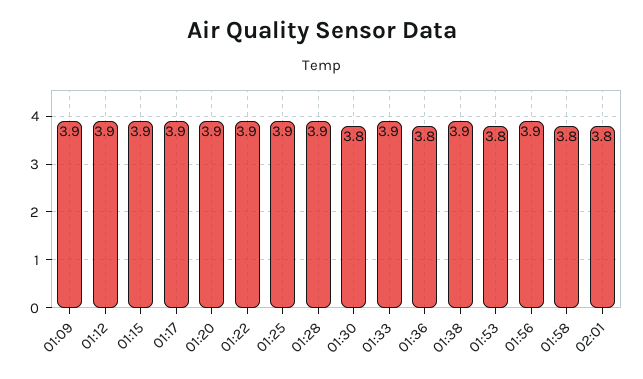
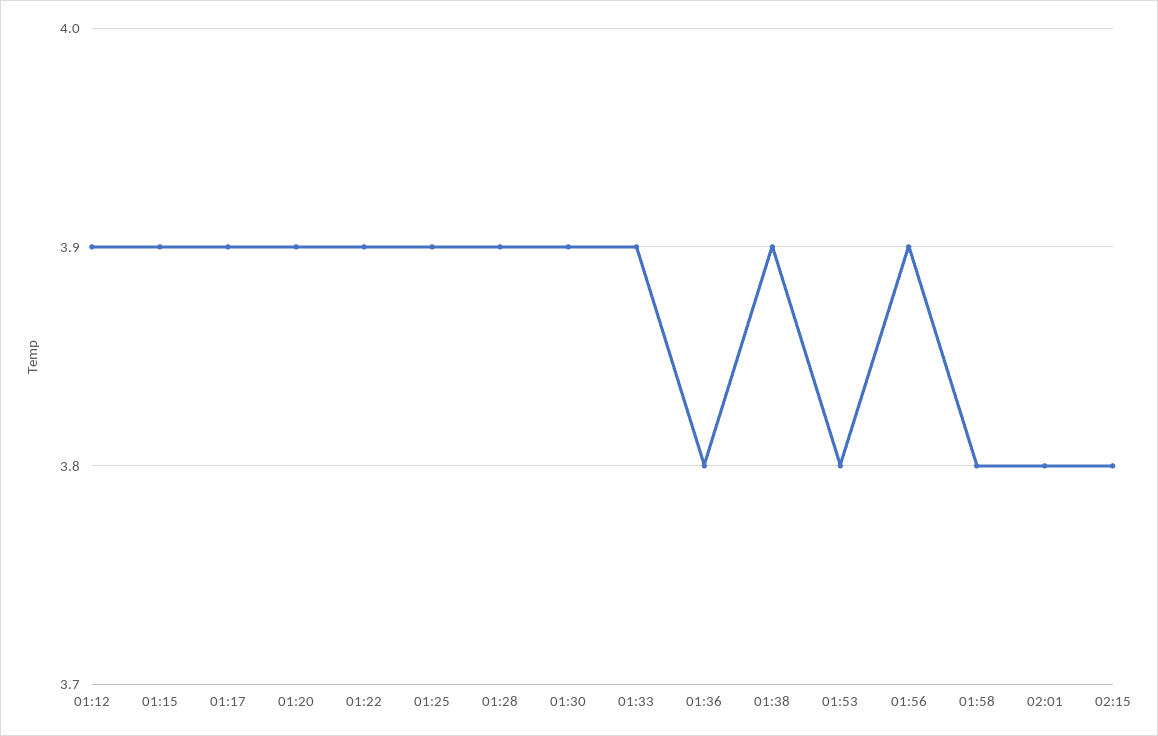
01:09: 3.9 -> none
01:30: 3.8 -> 3.9
02:15: none -> 3.8

